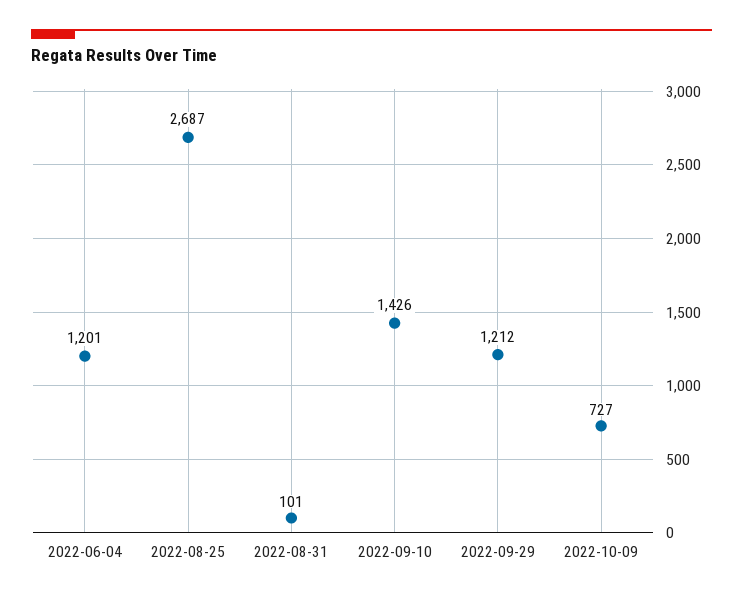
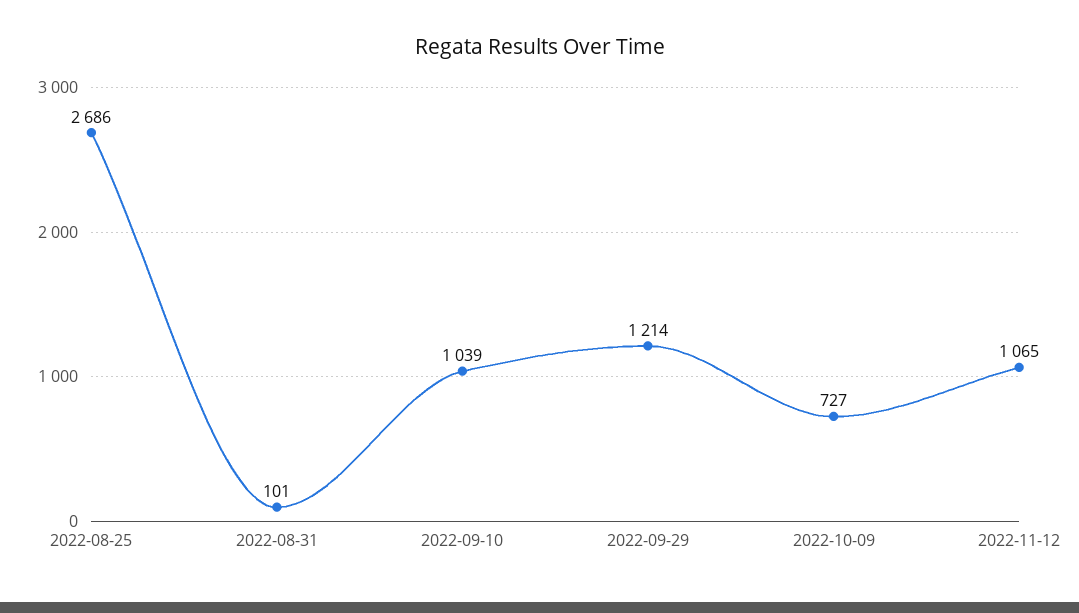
2022-06-04: 1201 -> none
2022-08-25: 2687 -> 2686
2022-09-10: 1426 -> 1039
2022-09-29: 1212 -> 1214
2022-11-12: none -> 1065

